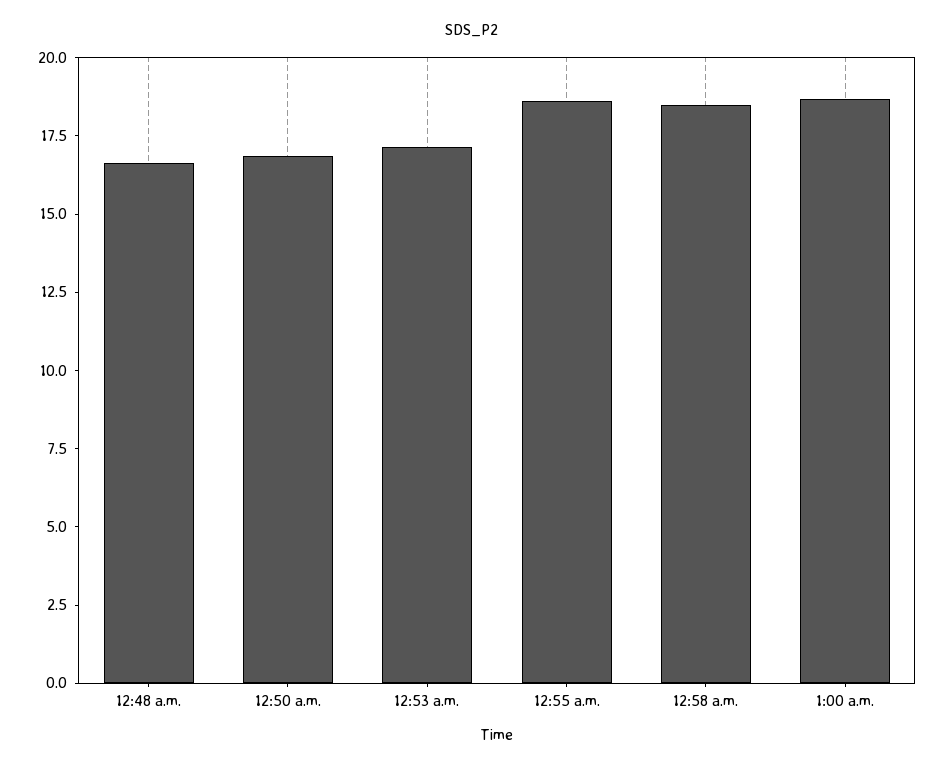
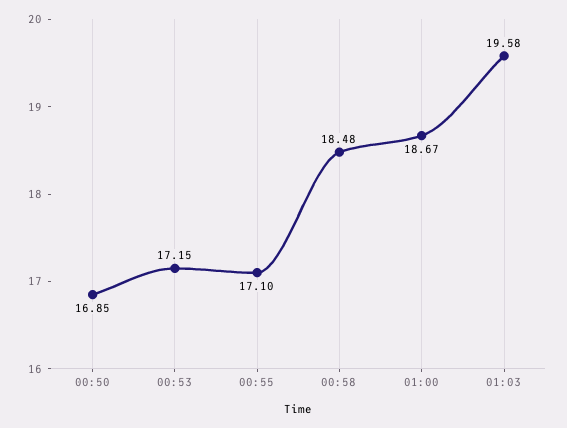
12:48 a.m.: 16.5 -> none
12:55 a.m.: 18.5 -> 17.1
01:03: none -> 19.58

